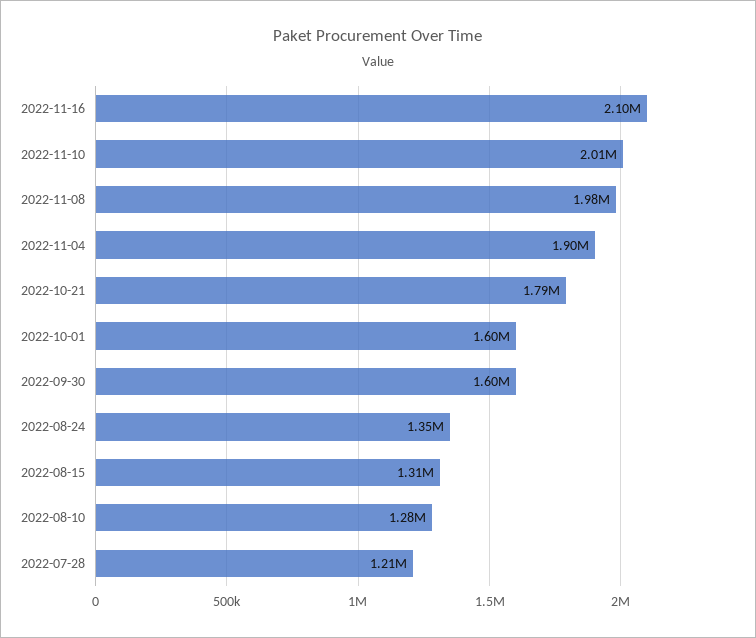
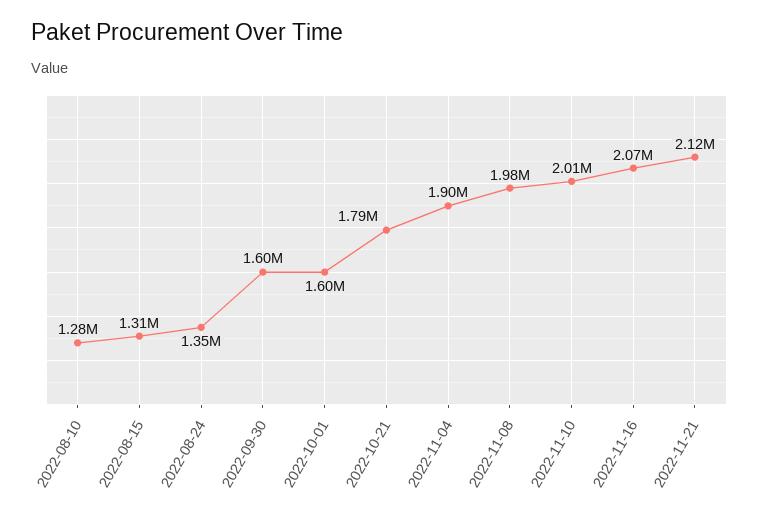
2022-11-16: 2100000 -> 2070000
2022-07-28: 1210000 -> none
2022-11-21: none -> 2120000

